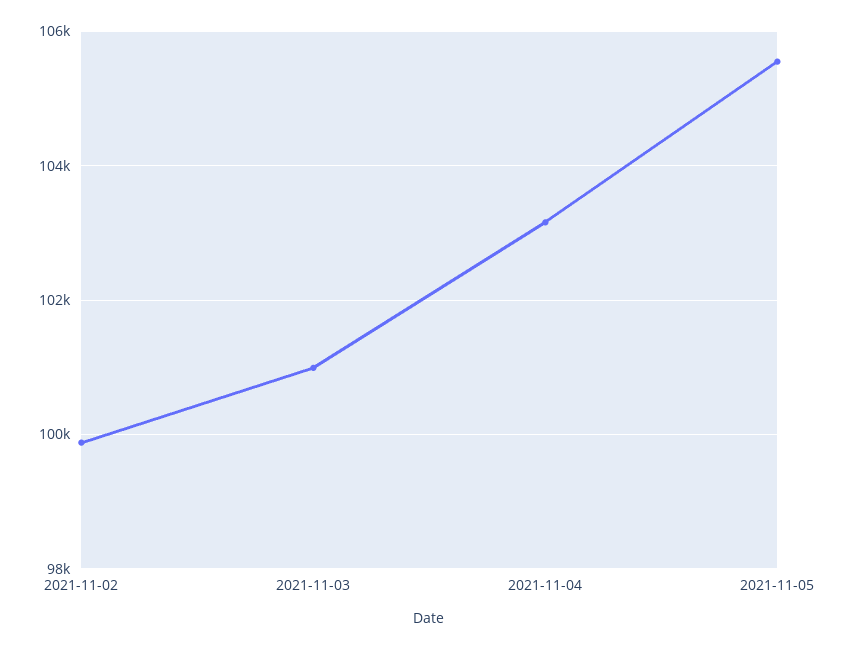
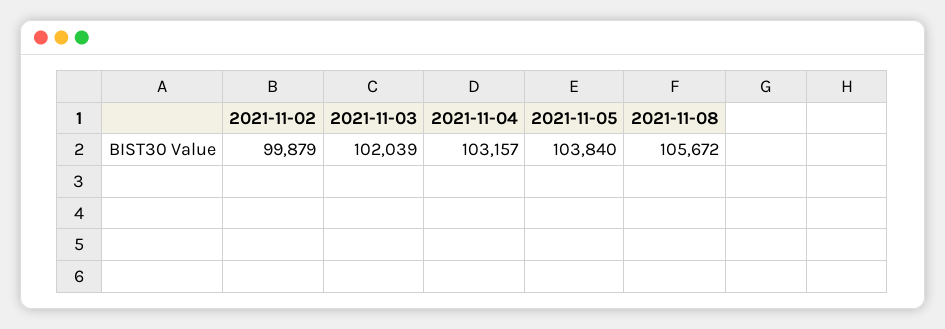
2021-11-03: 101000 -> 102039
2021-11-05: 105600 -> 103840
2021-11-08: none -> 105672

